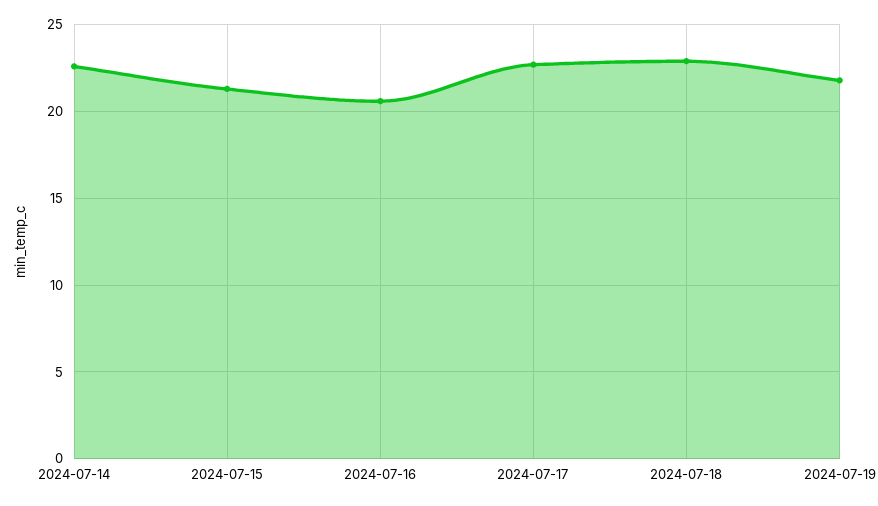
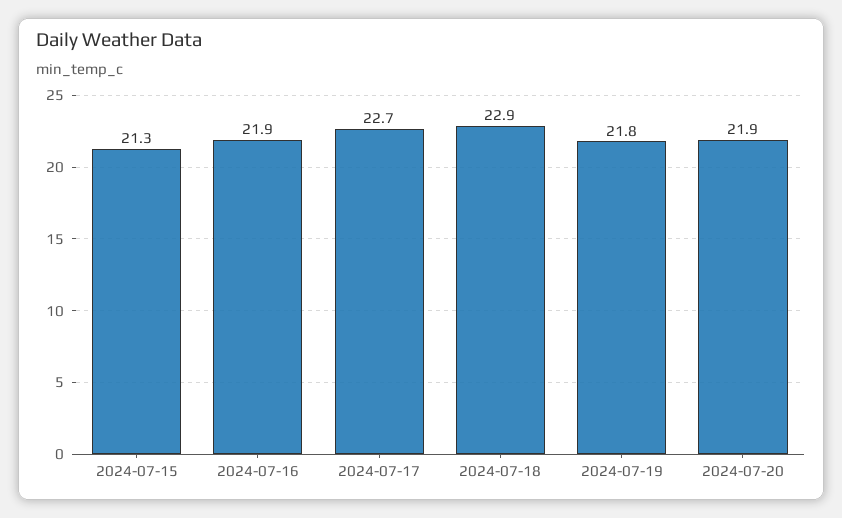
2024-07-14: 22.5 -> none
2024-07-16: 20.5 -> 21.9
2024-07-20: none -> 21.9

